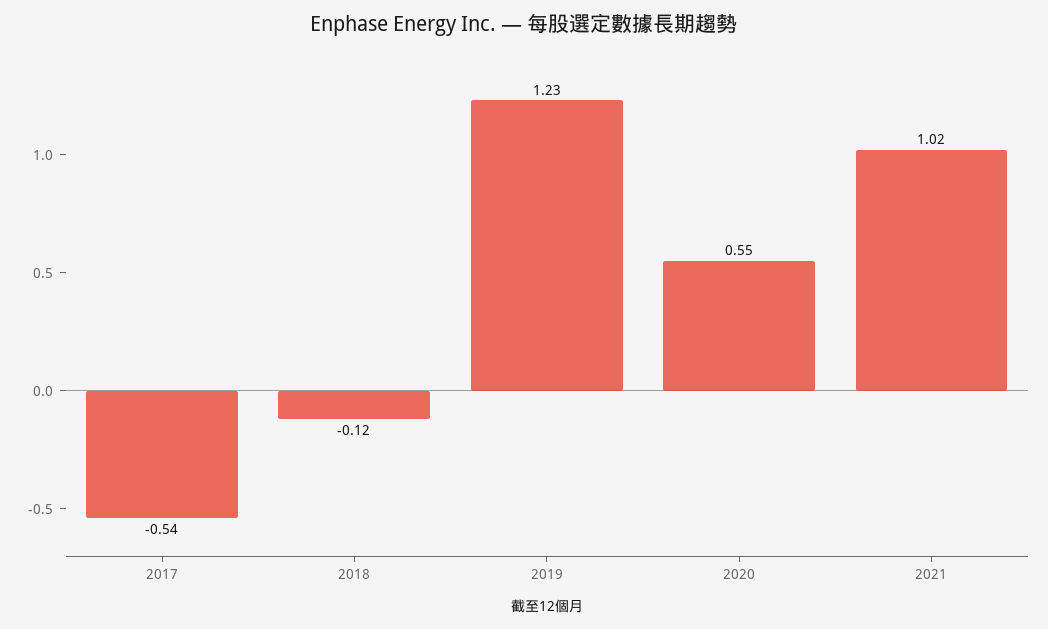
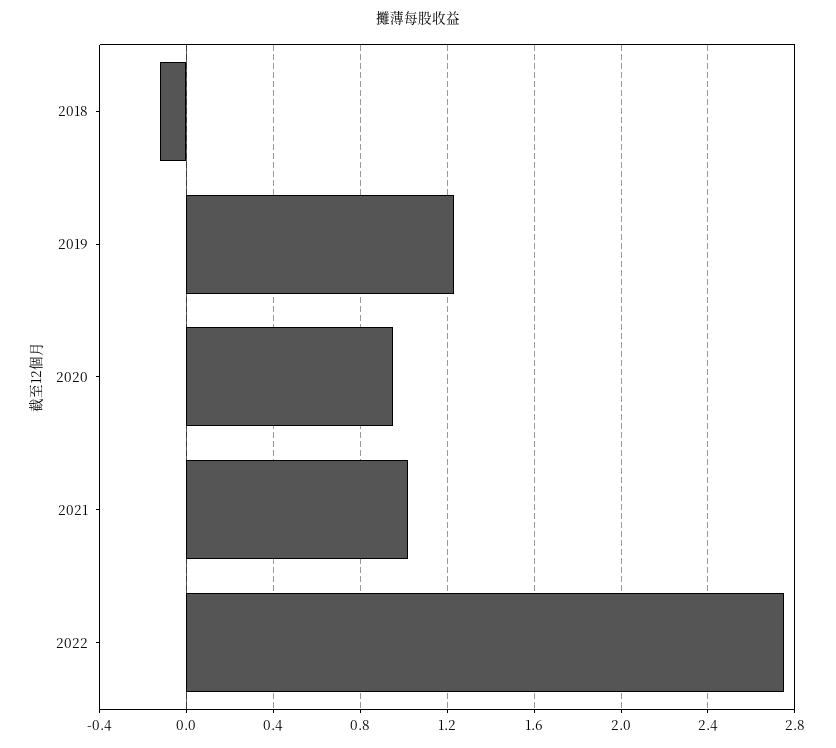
2017: -0.54 -> none
2020: 0.55 -> 0.95
2022: none -> 2.75

